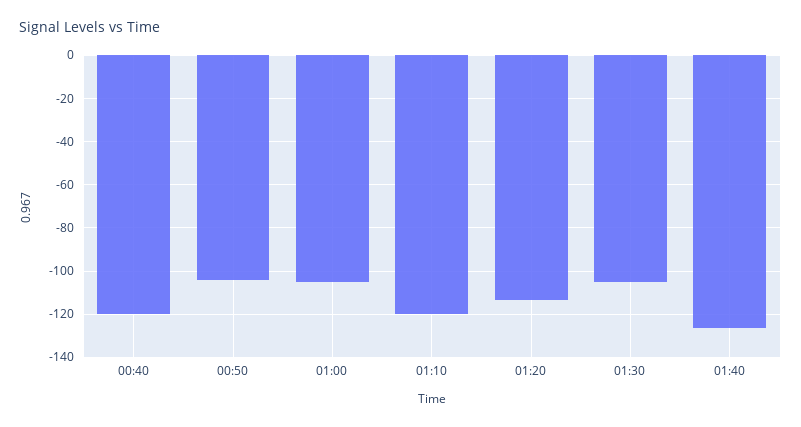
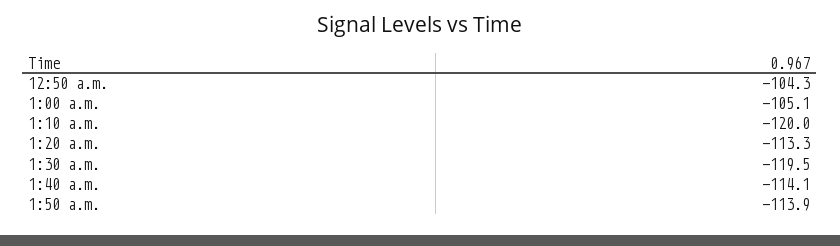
00:40: -120 -> none
01:30: -105 -> -119.5
01:40: -125 -> -114.1
1:50 a.m.: none -> -113.9

